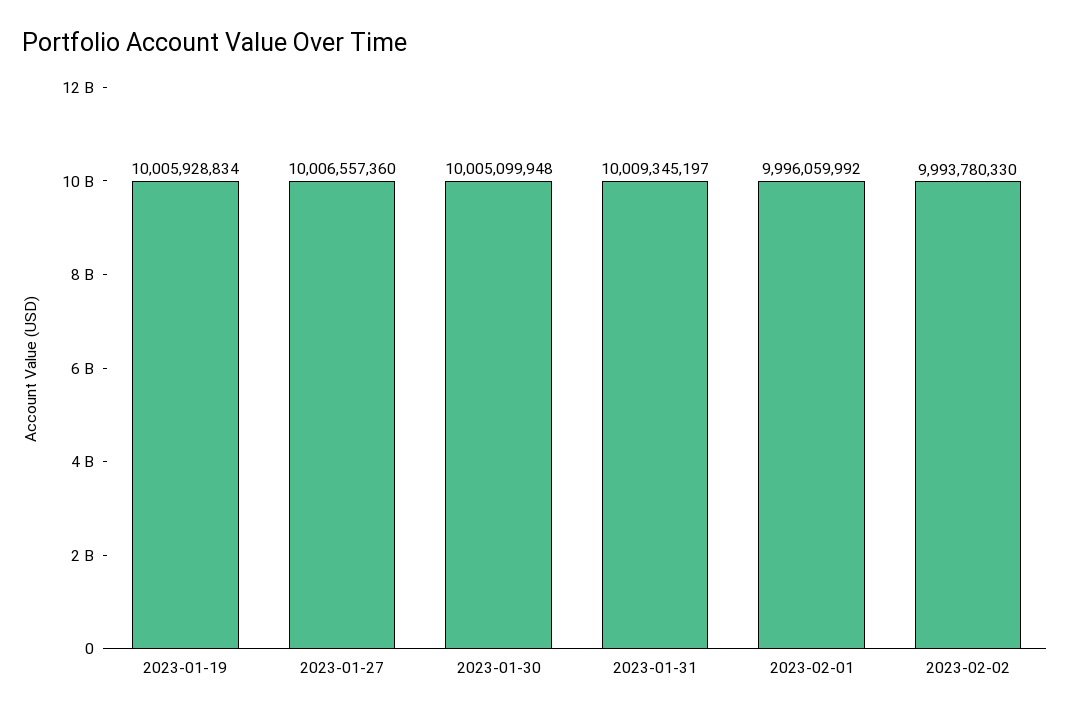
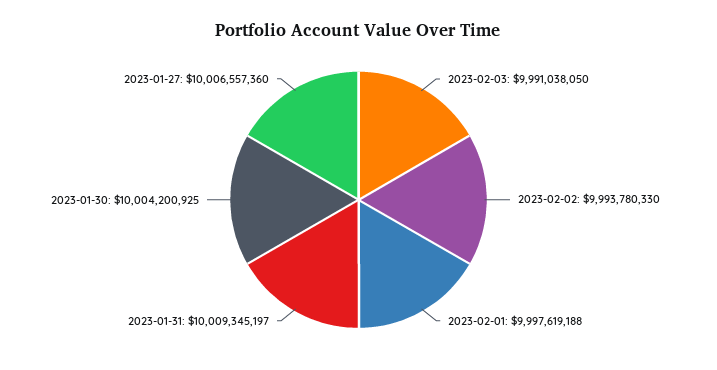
2023-01-19: 10005928834 -> none
2023-01-30: 10005099948 -> 10004200925
2023-02-01: 9996059992 -> 9997619188
2023-02-03: none -> 9991038050

